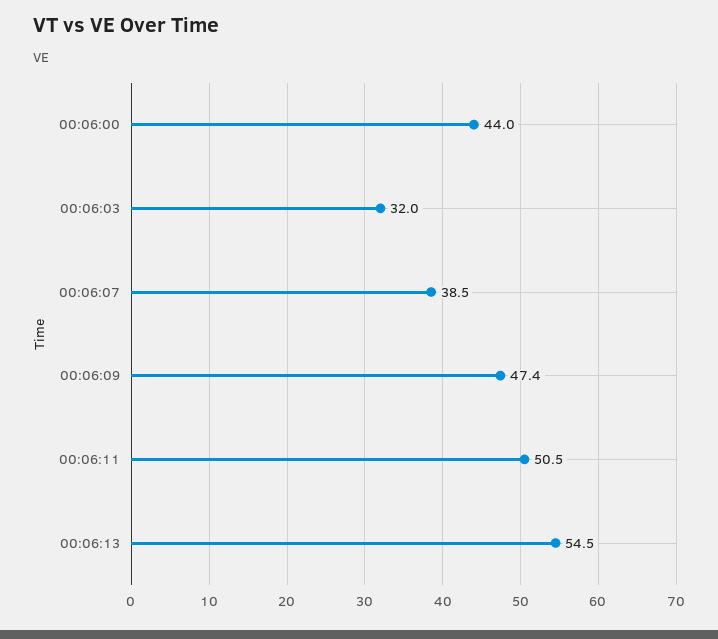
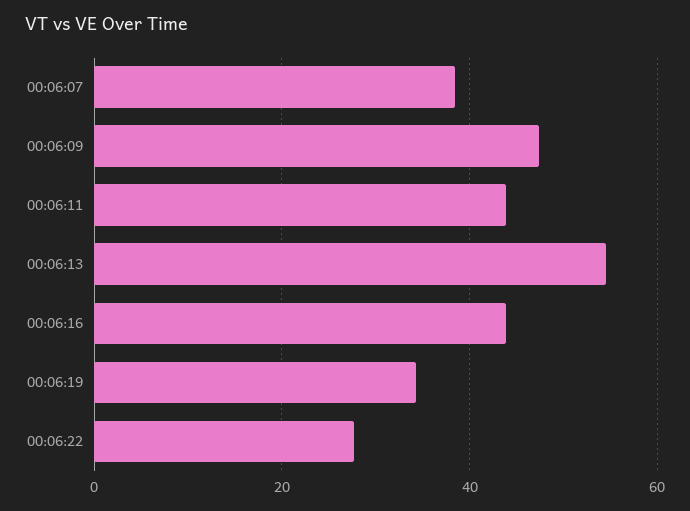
00:06:00: 44 -> none
00:06:03: 32 -> none
00:06:11: 50.5 -> 44
00:06:16: none -> 44
00:06:19: none -> 34
00:06:22: none -> 28

